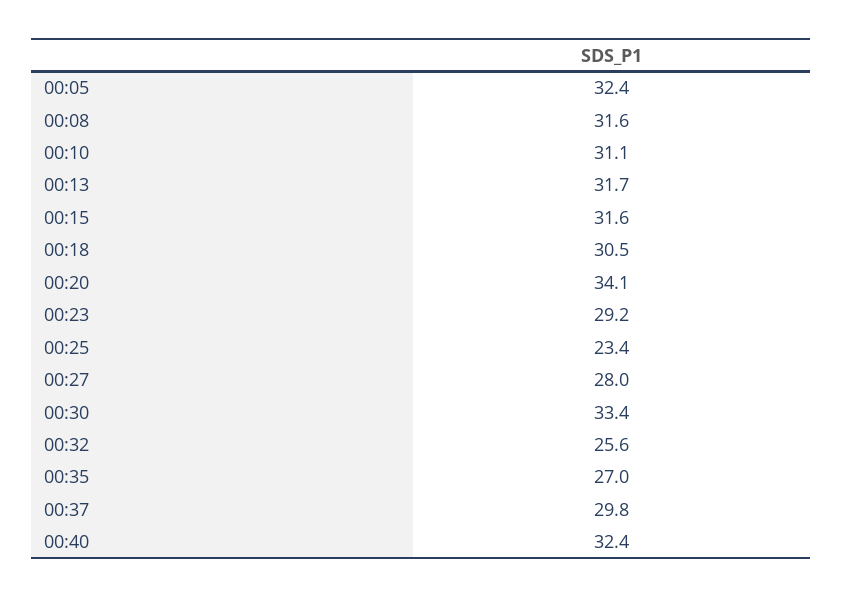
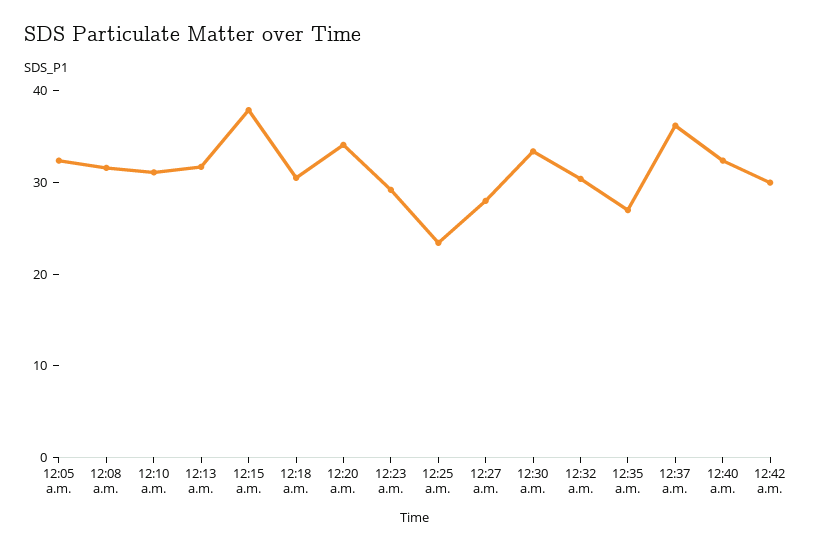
00:15: 31.6 -> 38
00:32: 25.6 -> 30
00:37: 29.8 -> 36
12:42 a.m.: none -> 30

